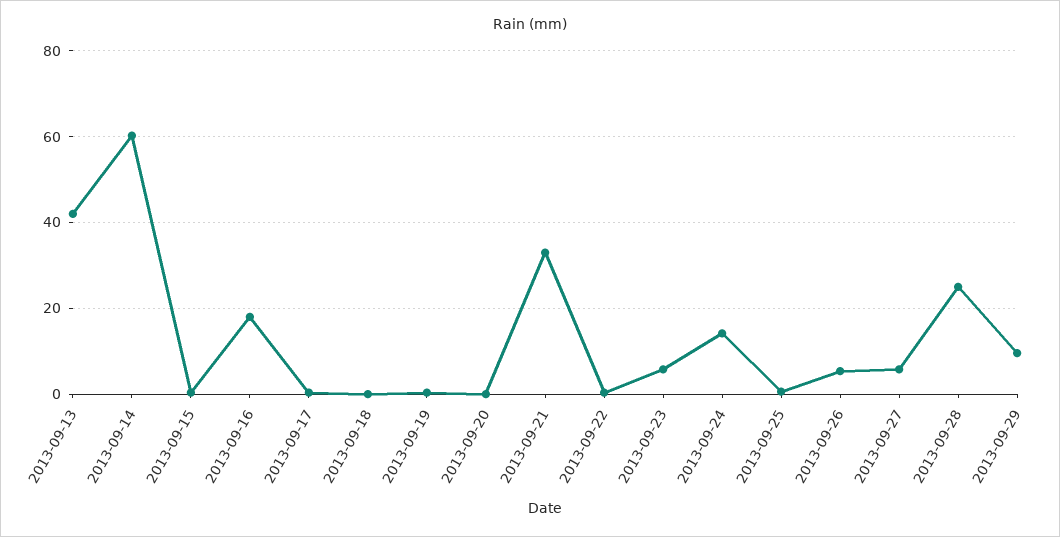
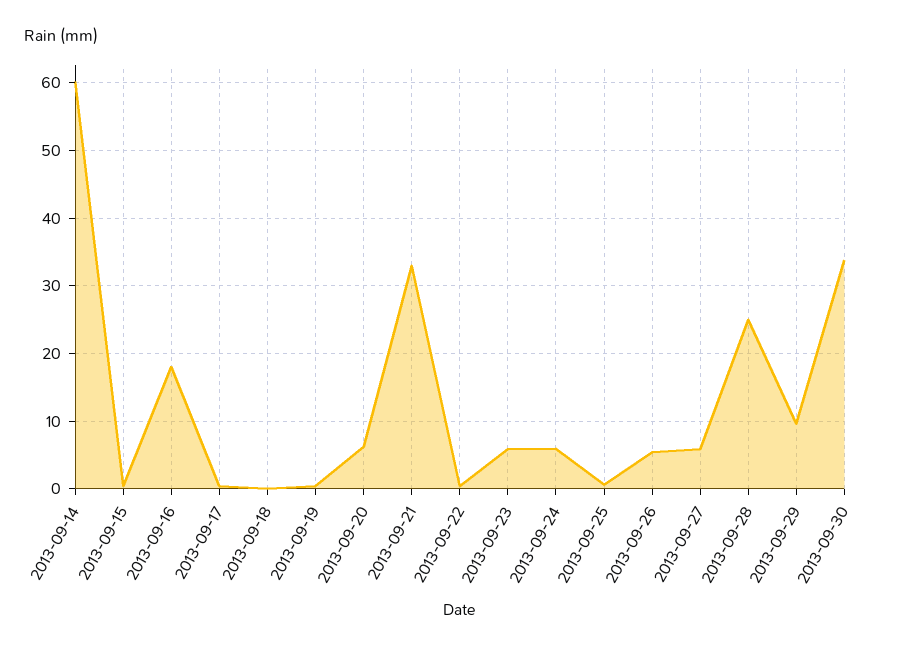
2013-09-13: 42 -> none
2013-09-20: 0 -> 6
2013-09-24: 14 -> 6
2013-09-30: none -> 34

